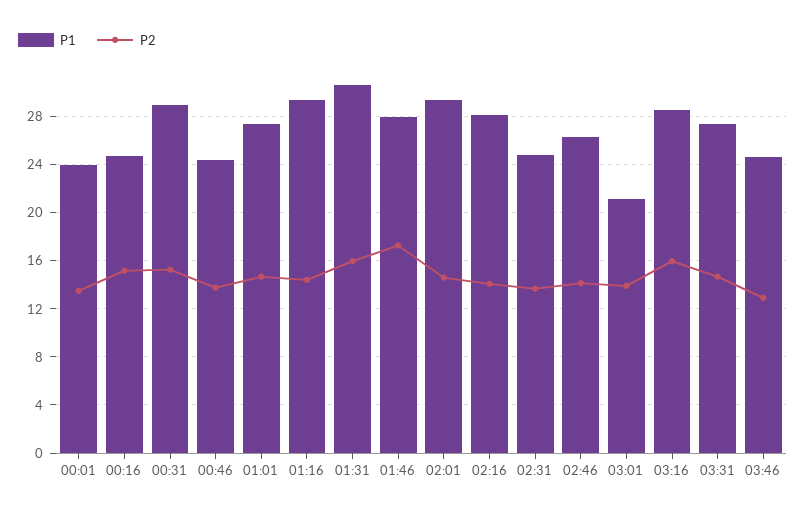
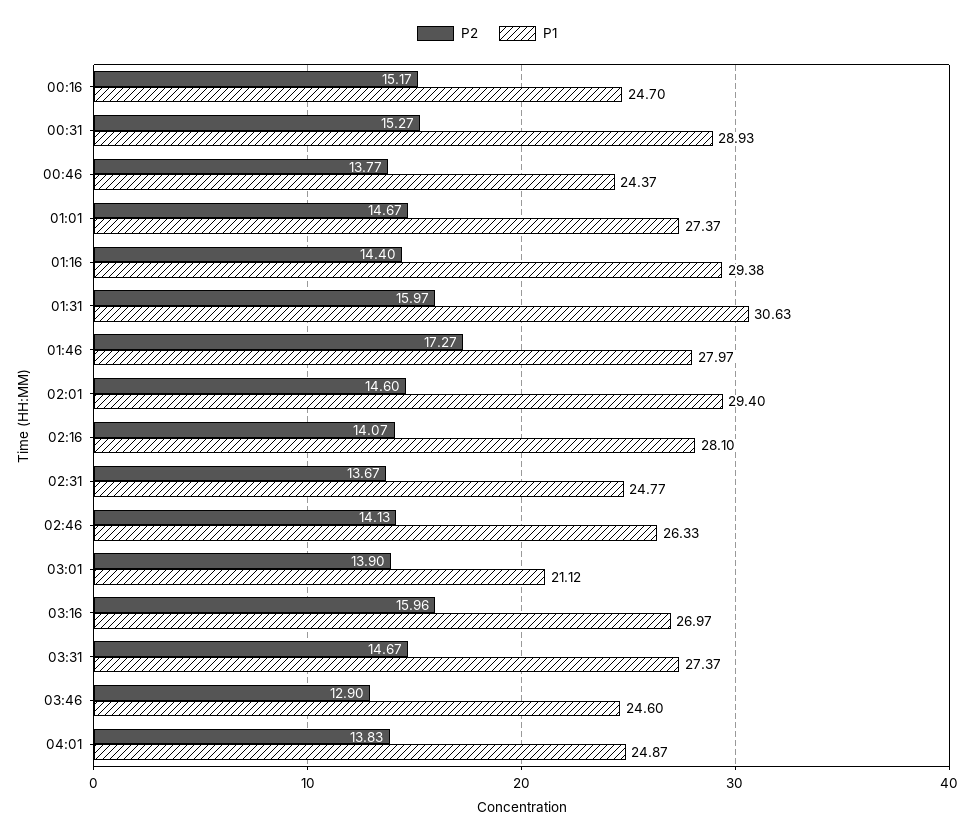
P1, 00:01: 24 -> none
P2, 00:01: 13.5 -> none
P1, 03:16: 28.5 -> 26.97
P2, 04:01: none -> 13.83
P1, 04:01: none -> 24.87

